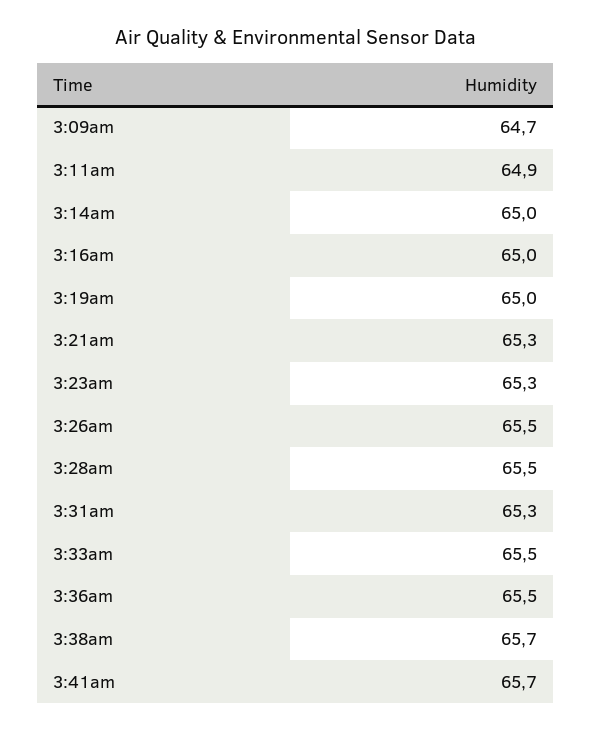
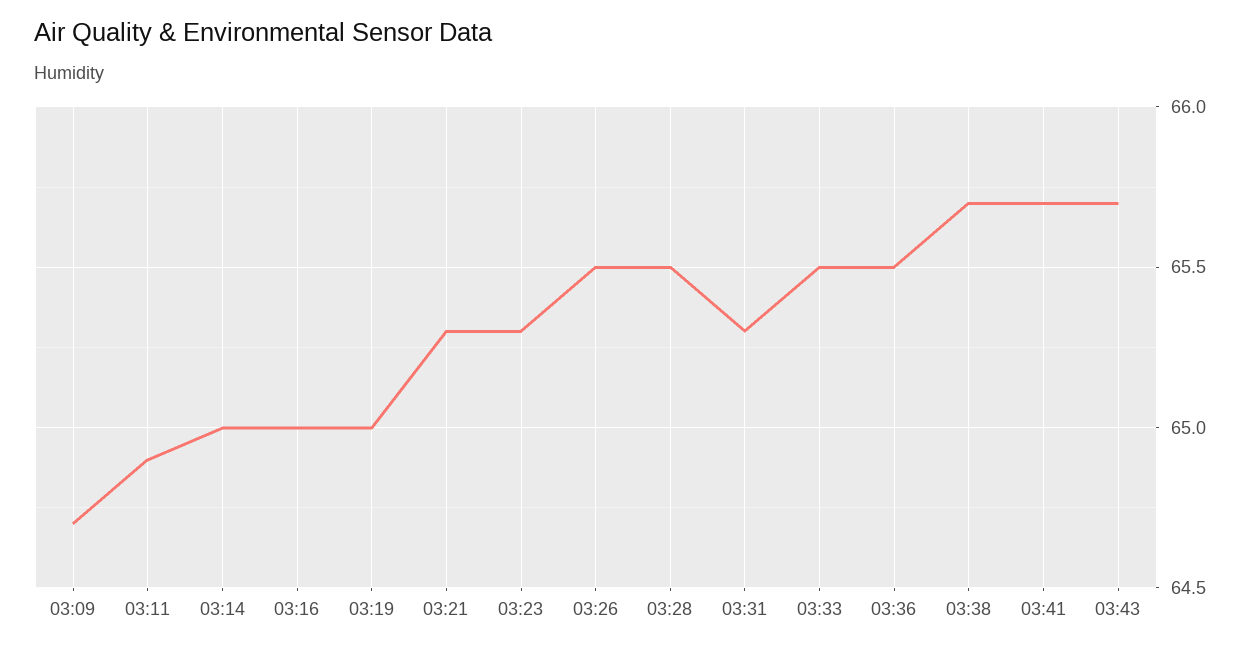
03:43: none -> 65.7

